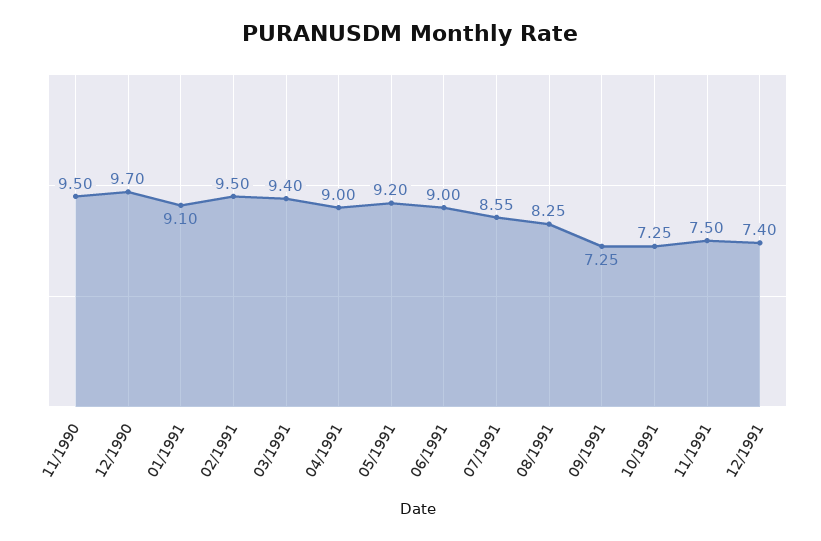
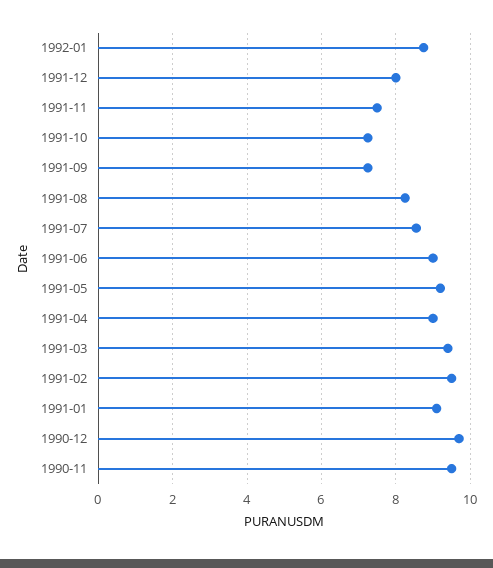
12/1991: 7.4 -> 8
1992-01: none -> 8.8

